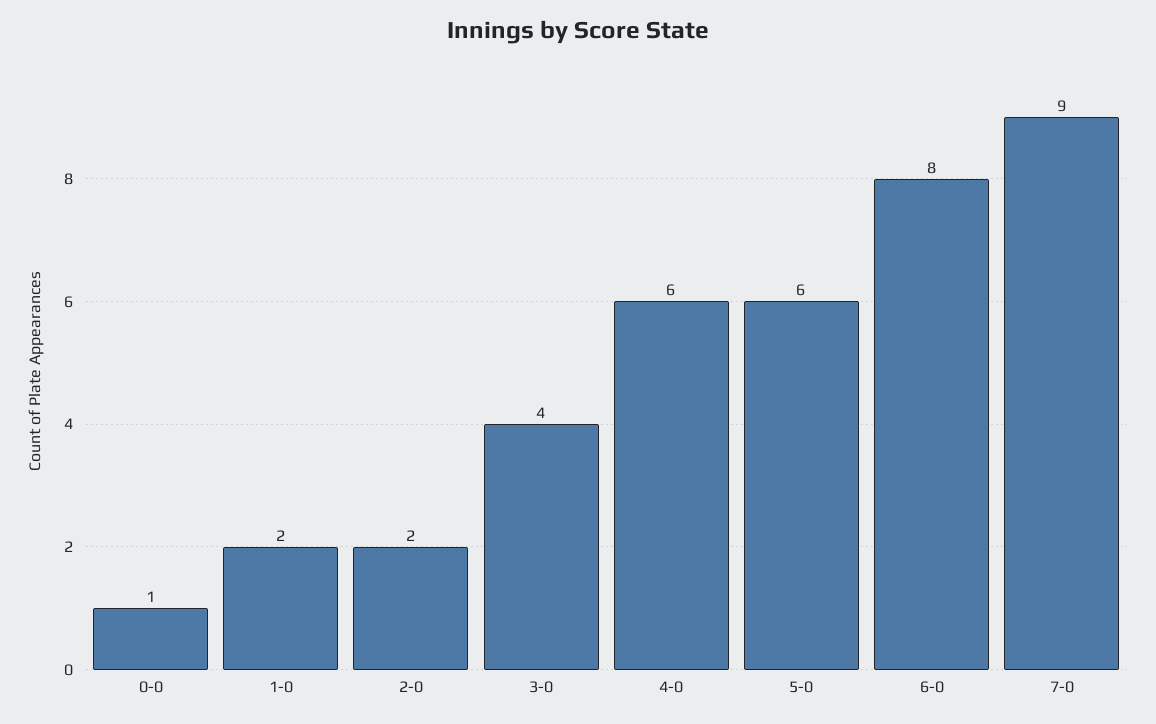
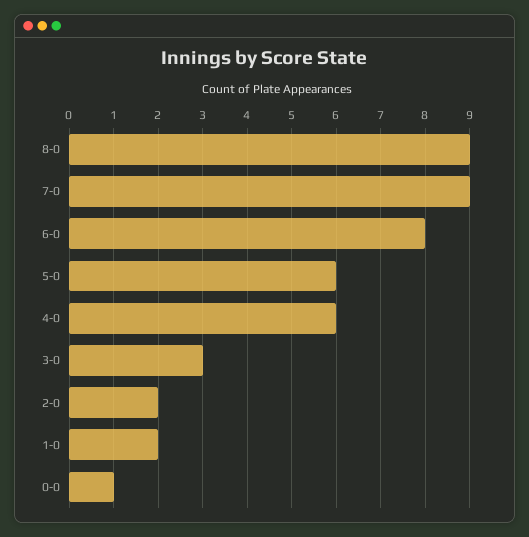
3-0: 4 -> 3
8-0: none -> 9

